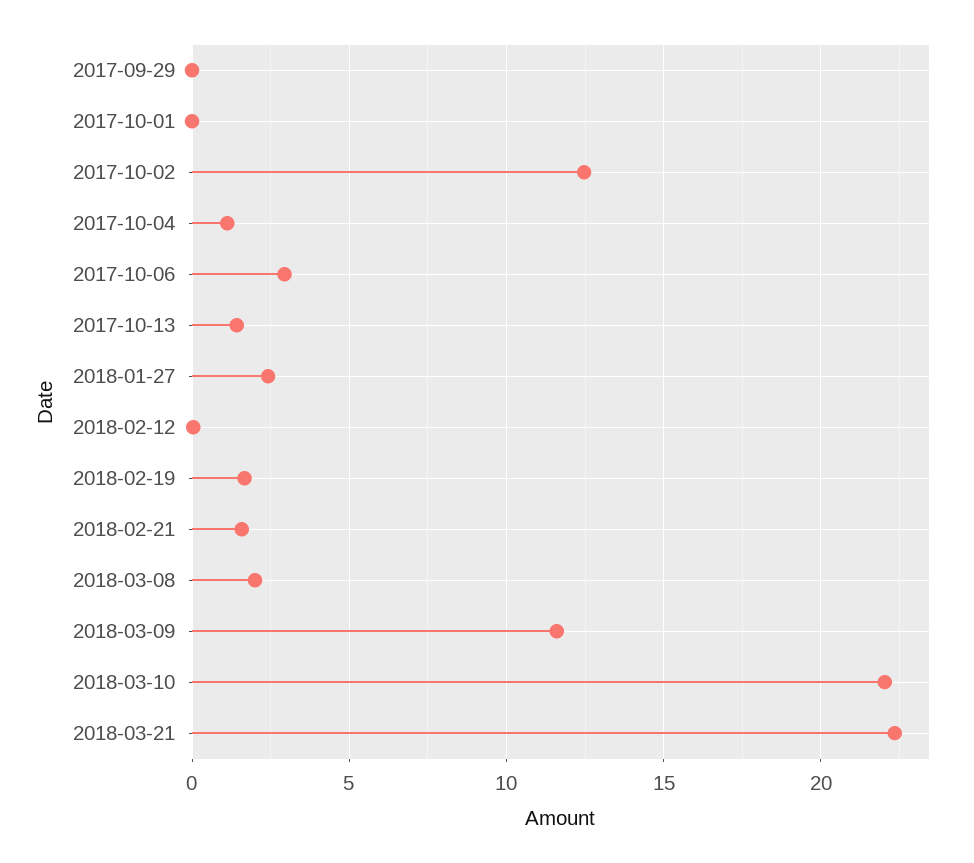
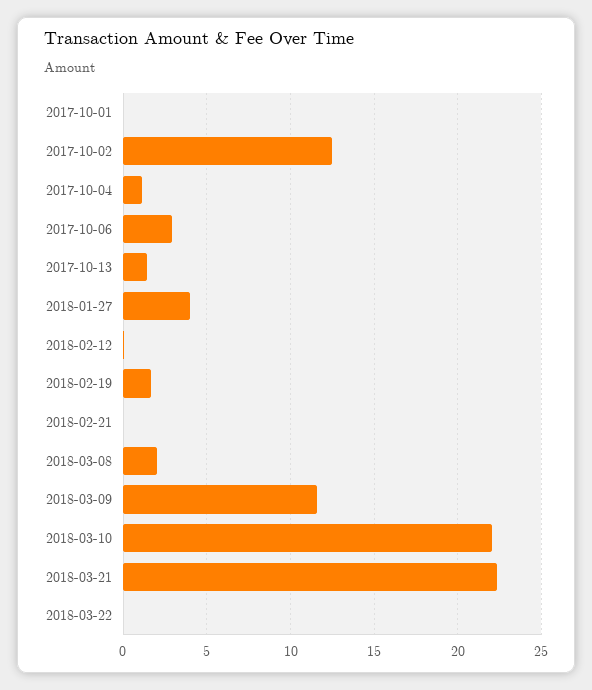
2017-09-29: 0 -> none
2018-01-27: 2.5 -> 4
2018-02-21: 1.5 -> 0
2018-03-22: none -> 0

